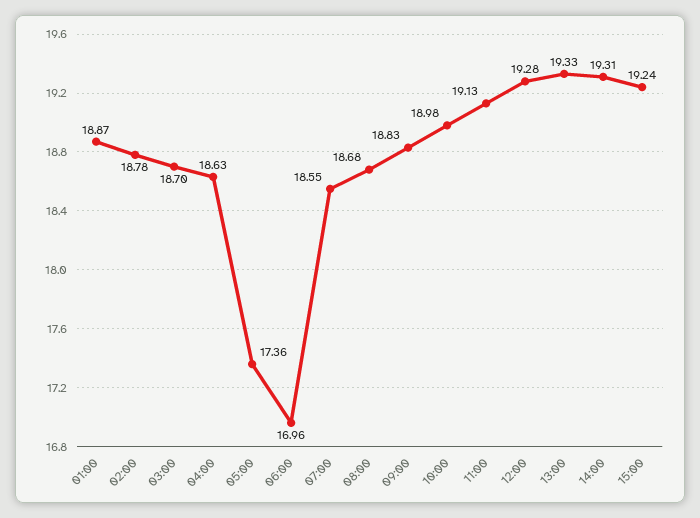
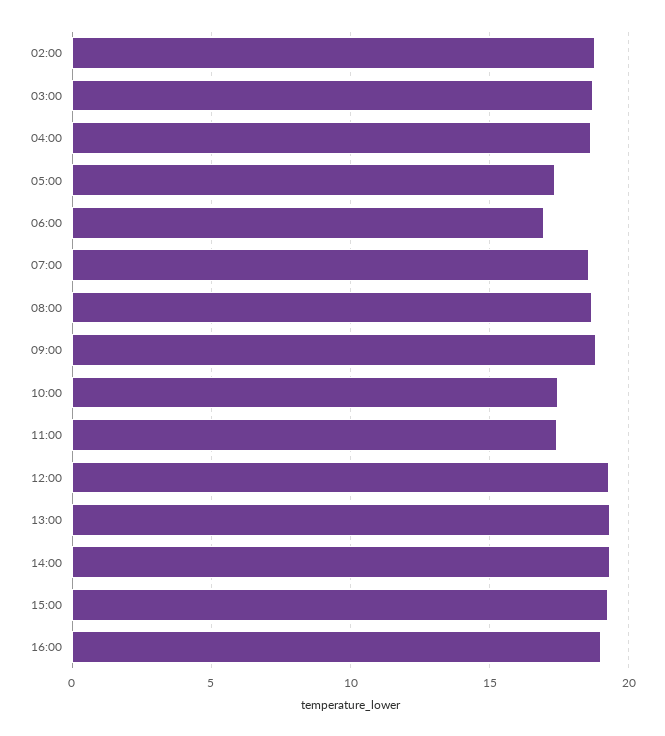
01:00: 18.87 -> none
10:00: 18.98 -> 17.5
11:00: 19.13 -> 17.5
16:00: none -> 19

